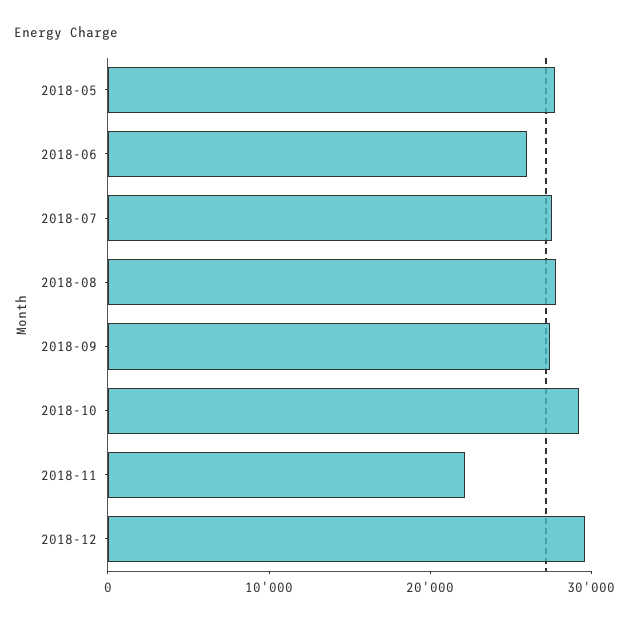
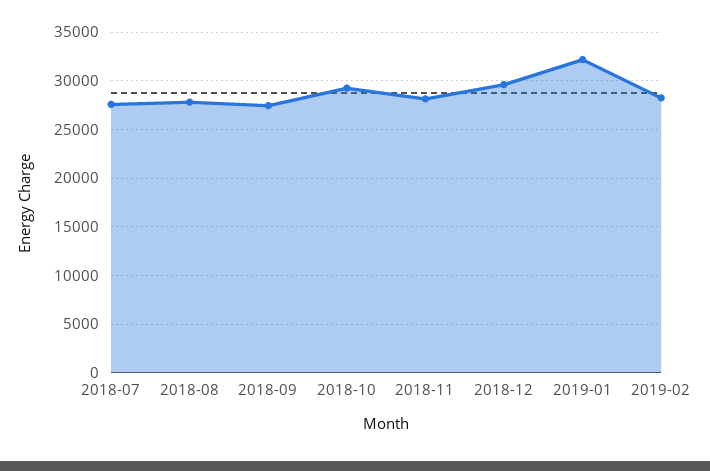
2018-05: 28000 -> none
2018-06: 26000 -> none
2018-11: 22000 -> 28000
2019-01: none -> 32000
2019-02: none -> 28000

